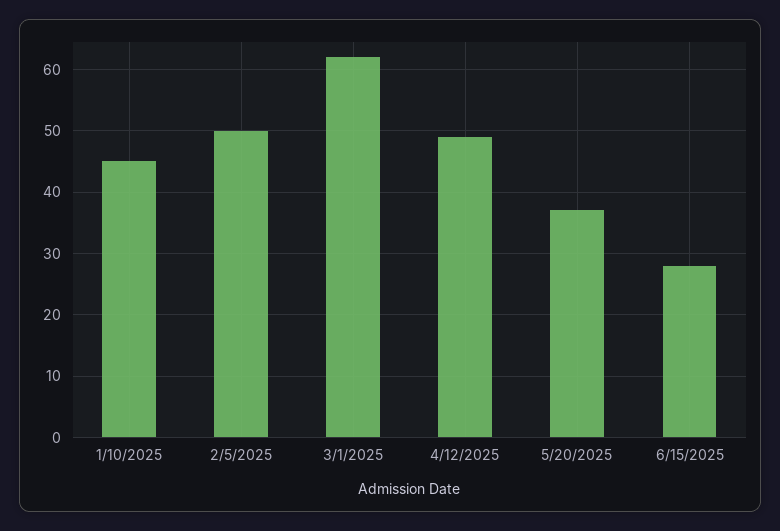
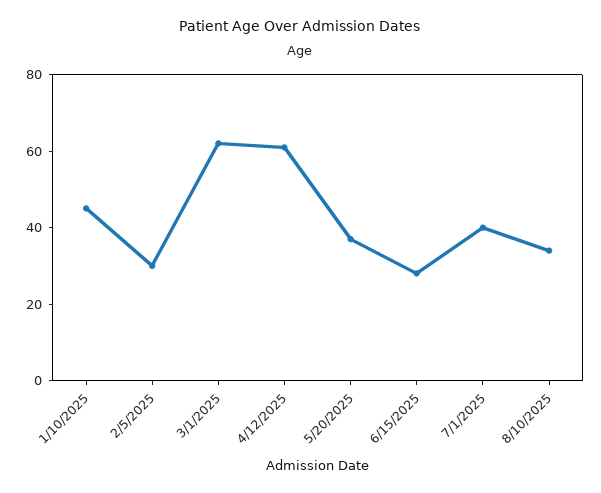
2/5/2025: 50 -> 30
4/12/2025: 49 -> 60
7/1/2025: none -> 40
8/10/2025: none -> 35

